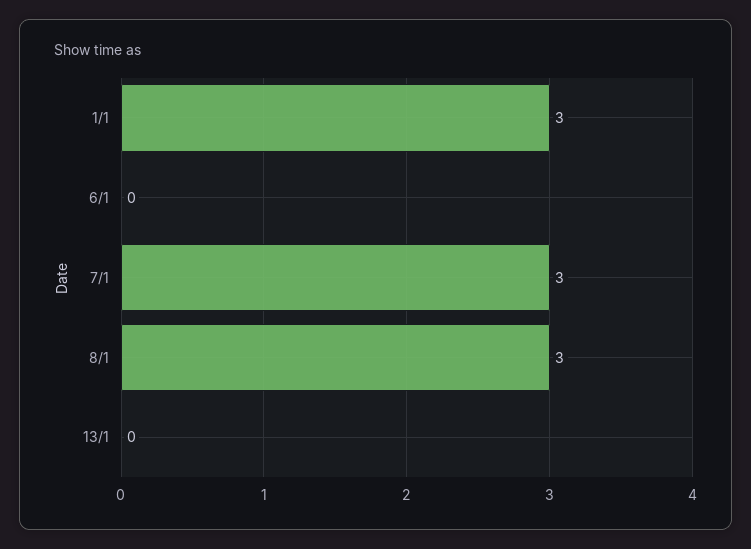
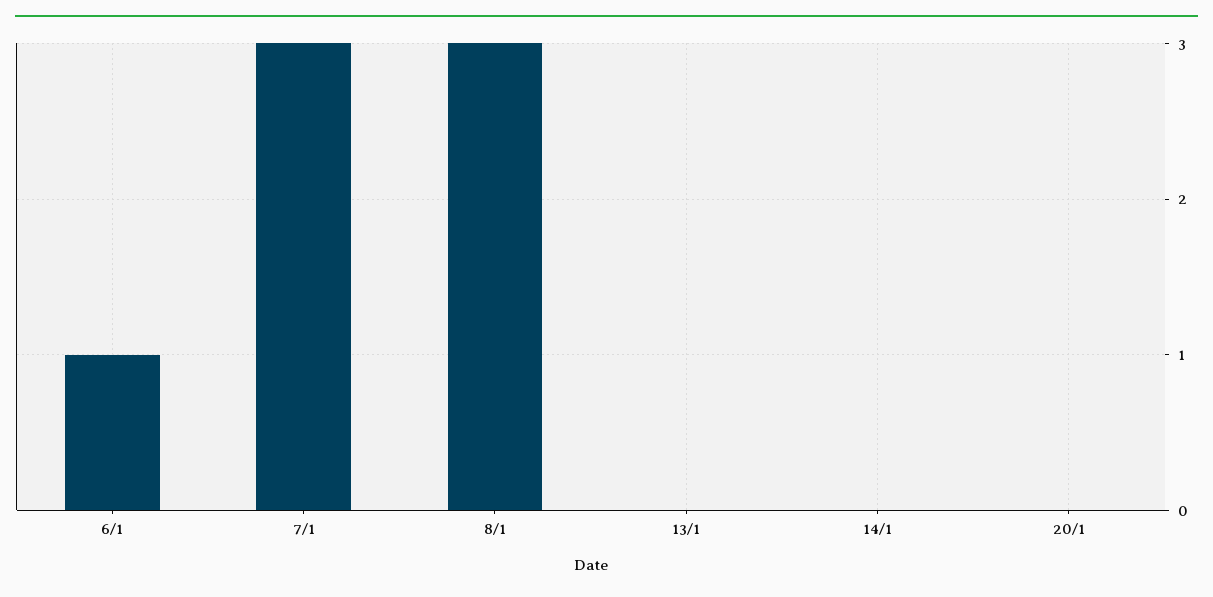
1/1: 3 -> none
6/1: 0 -> 1
14/1: none -> 0
20/1: none -> 0

